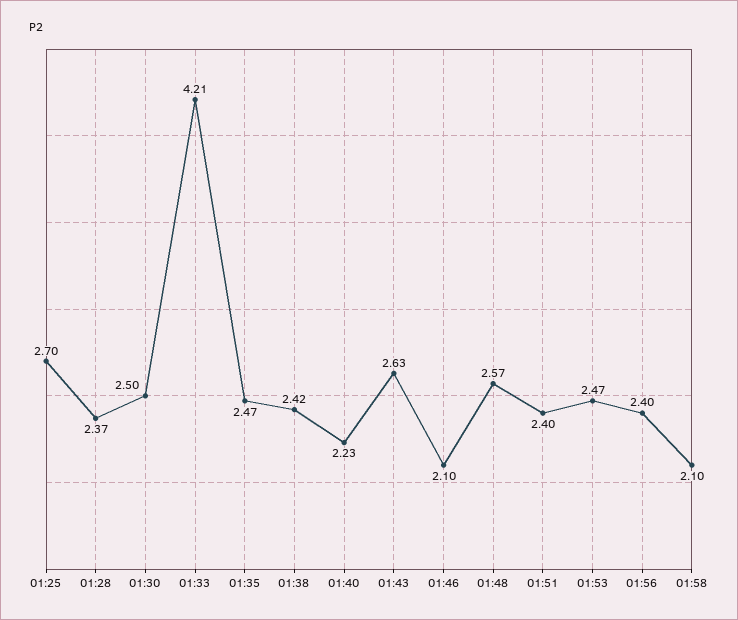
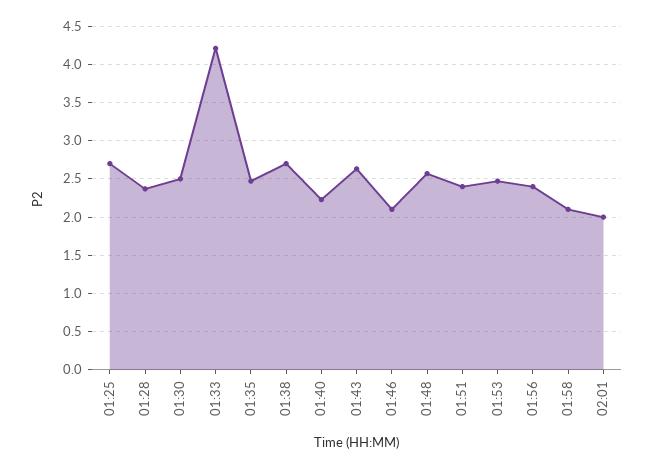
01:38: 2.42 -> 2.7
02:01: none -> 2

